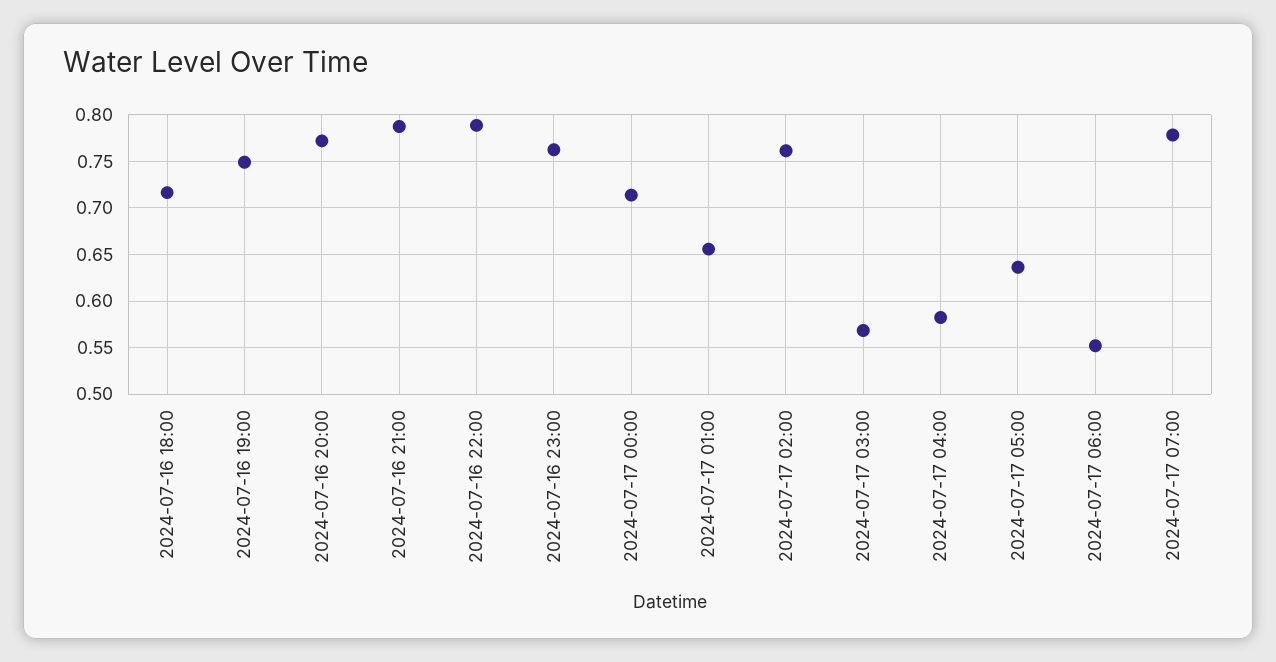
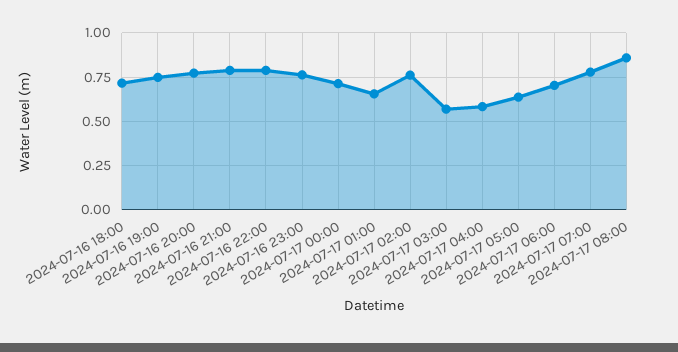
2024-07-17 06:00: 0.55 -> 0.7
2024-07-17 08:00: none -> 0.85

